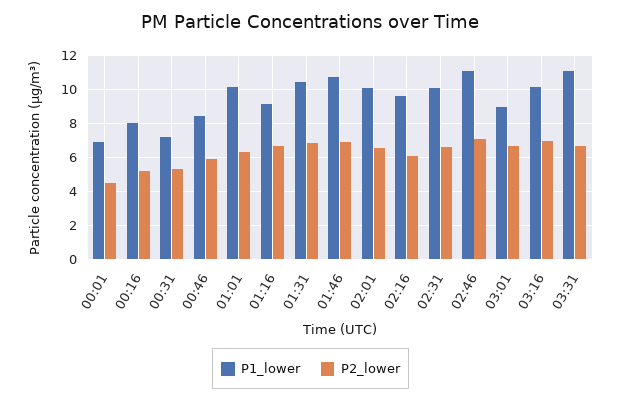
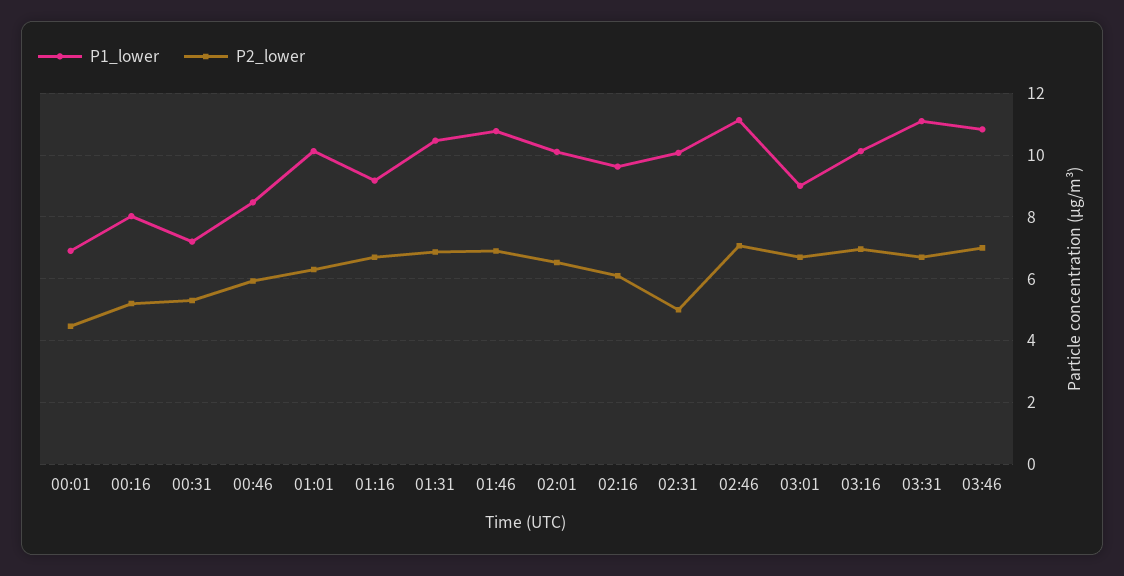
P2_lower, 02:31: 6.5 -> 5
P1_lower, 03:46: none -> 10.8
P2_lower, 03:46: none -> 7

